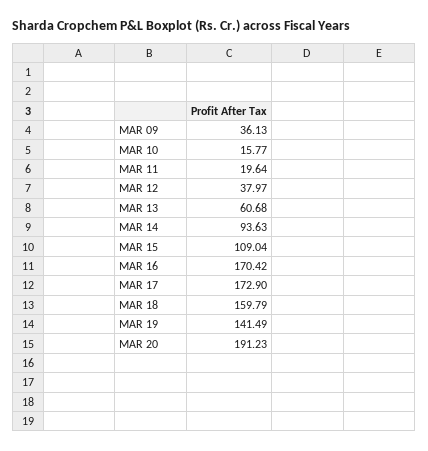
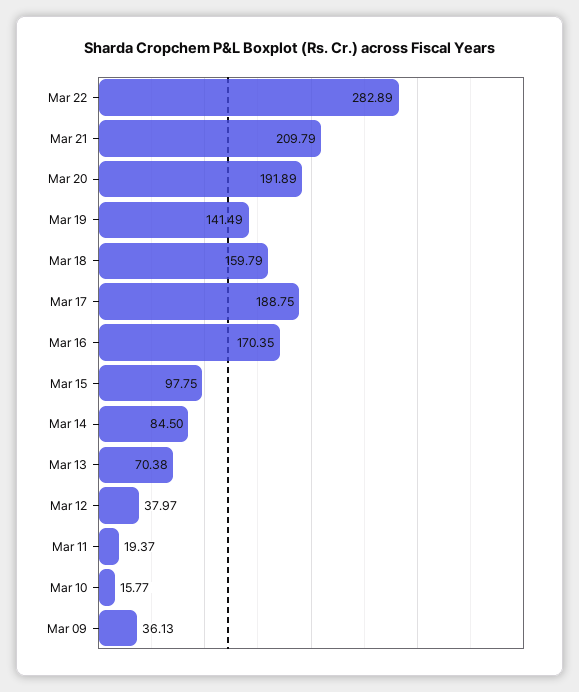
MAR 11: 19.64 -> 19.37
MAR 13: 60.68 -> 70.38
MAR 14: 93.63 -> 84.5
MAR 15: 109.04 -> 97.75
MAR 16: 170.42 -> 170.35
MAR 17: 172.9 -> 188.75
MAR 20: 191.23 -> 191.89
Mar 22: none -> 282.89
Mar 21: none -> 209.79

